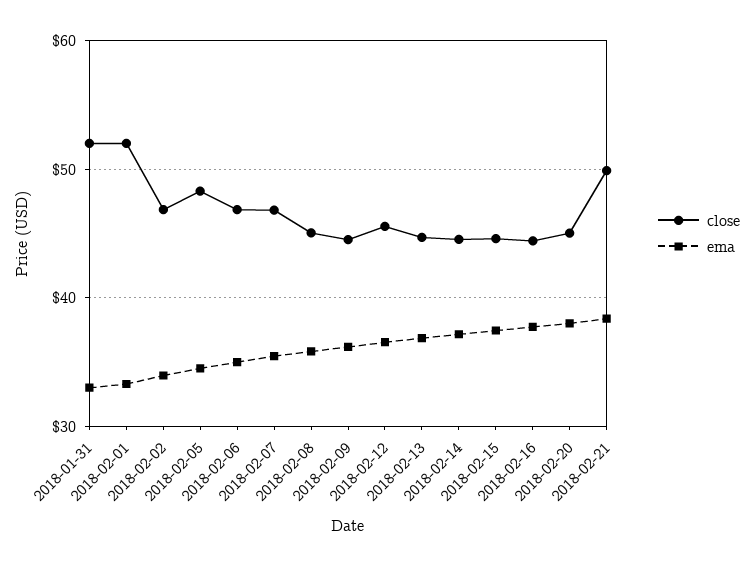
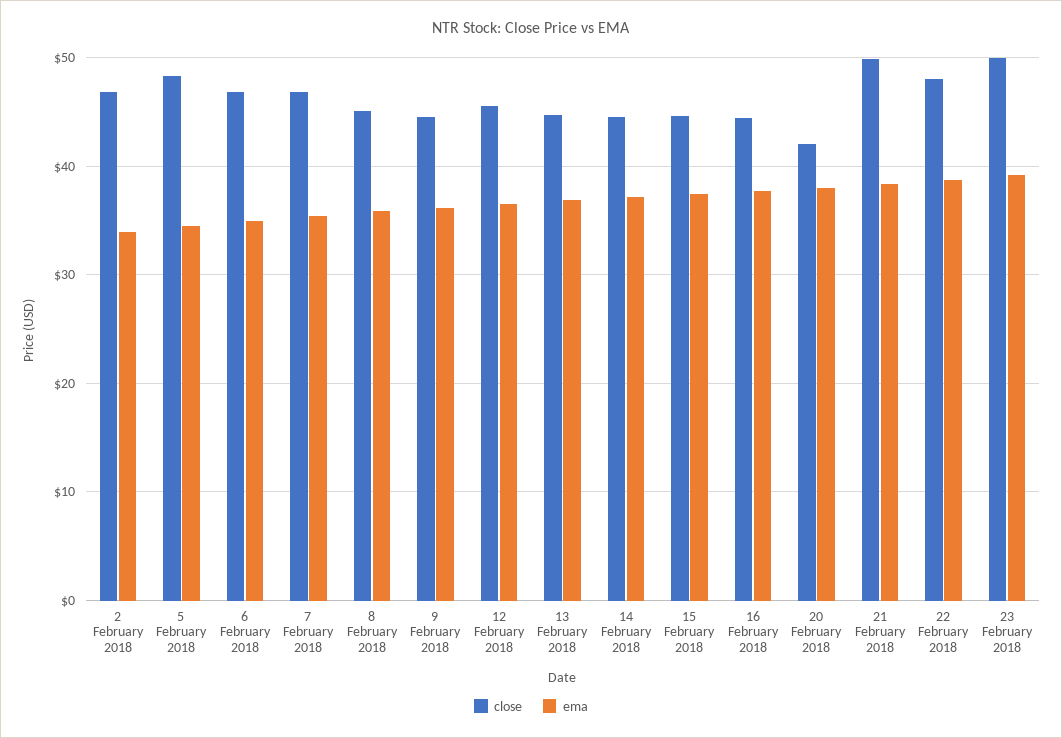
close, 2018-01-31: 52 -> none
ema, 2018-01-31: 33 -> none
close, 2018-02-01: 52 -> none
ema, 2018-02-01: 33 -> none
close, 2018-02-20: 45 -> 42
close, 22 February 2018: none -> 48
ema, 22 February 2018: none -> 39
close, 23 February 2018: none -> 50
ema, 23 February 2018: none -> 39

